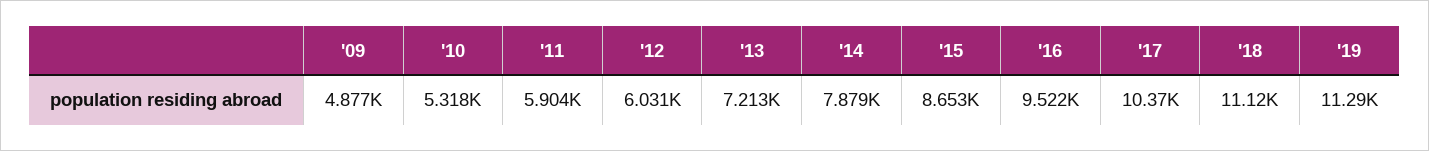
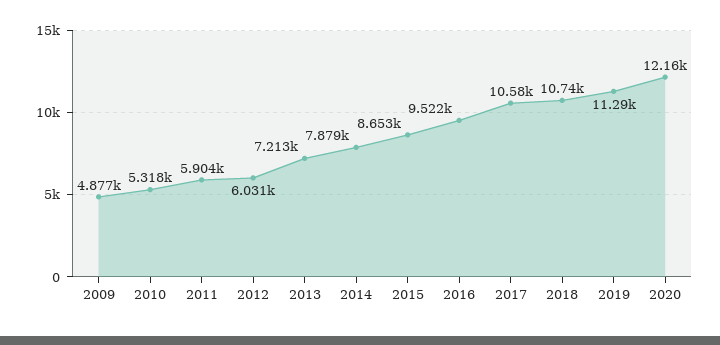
'17: 10370 -> 10580
'18: 11120 -> 10740
2020: none -> 12160

